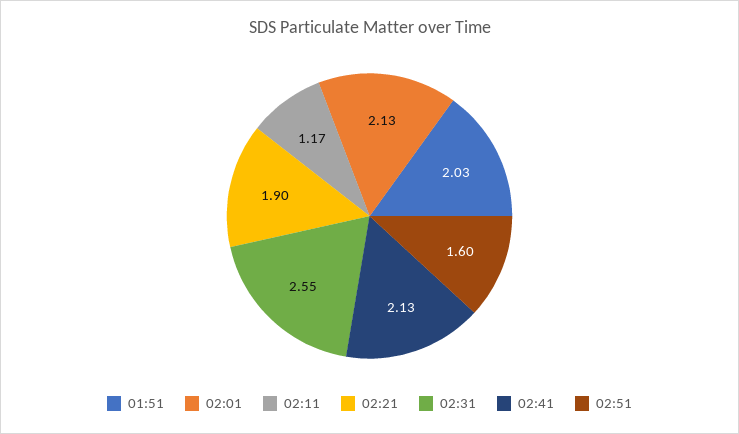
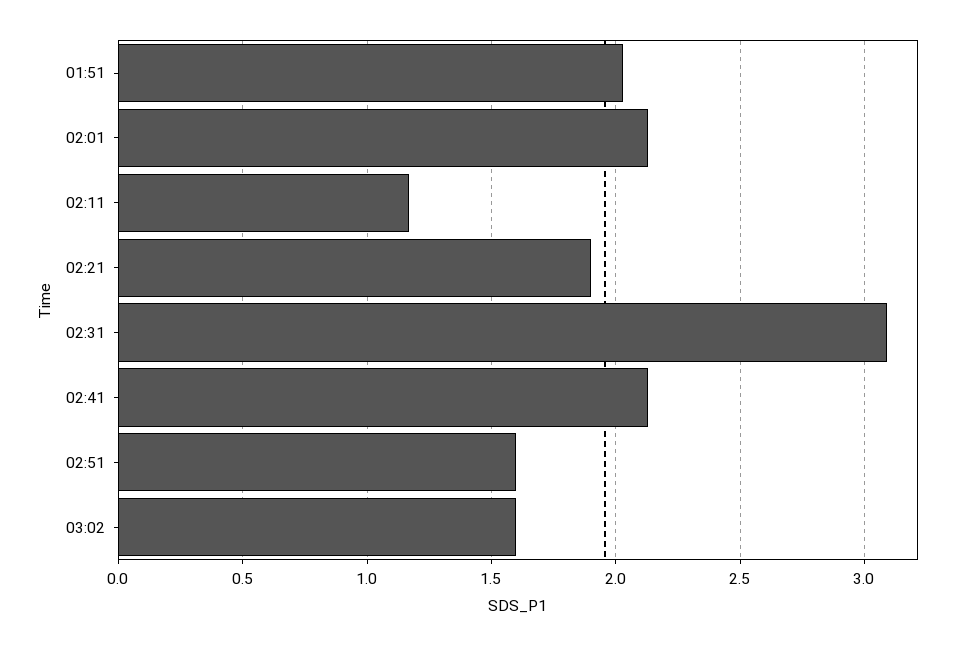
02:31: 2.55 -> 3.1
03:02: none -> 1.6

